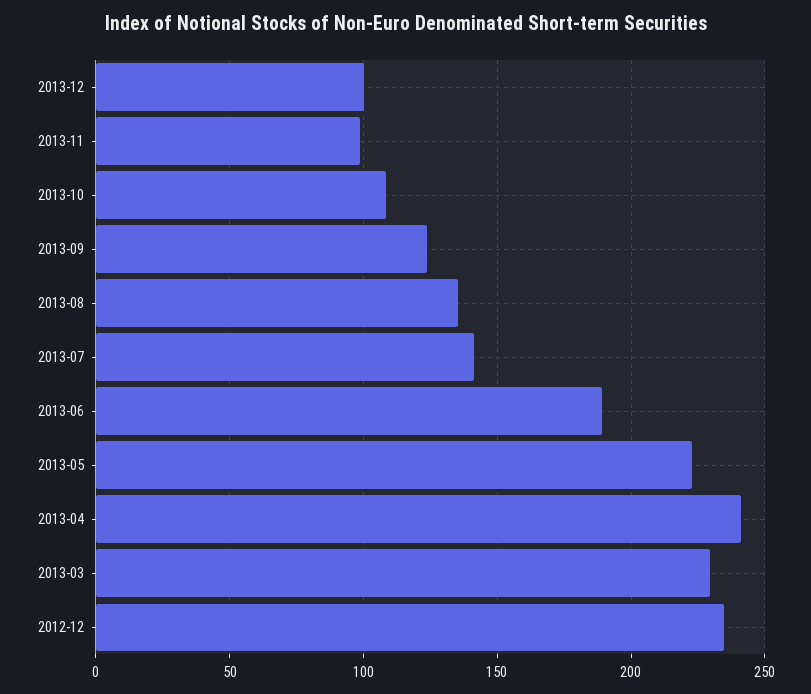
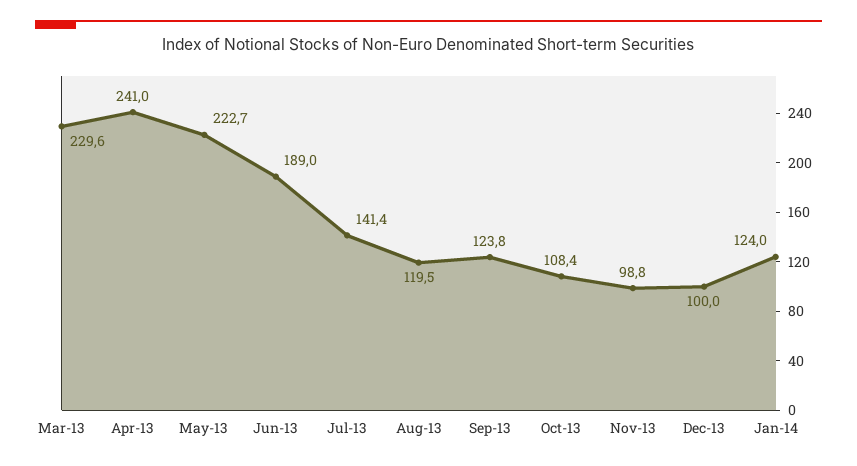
2013-08: 135 -> 119.5
2012-12: 235 -> none
Jan-14: none -> 124

